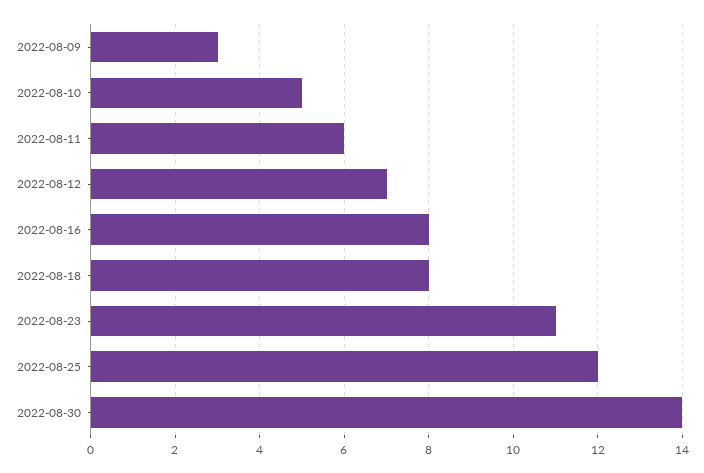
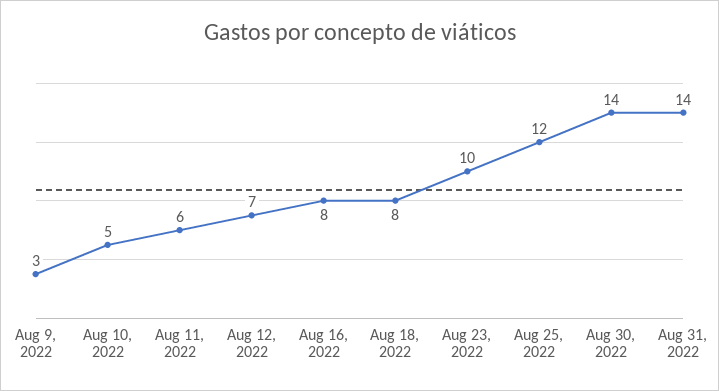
2022-08-23: 11 -> 10
Aug 31, 2022: none -> 14

